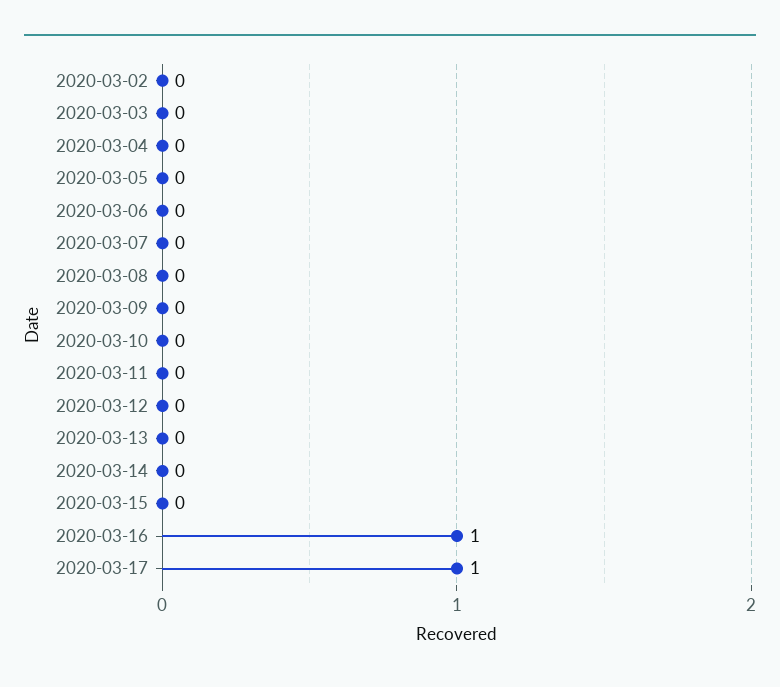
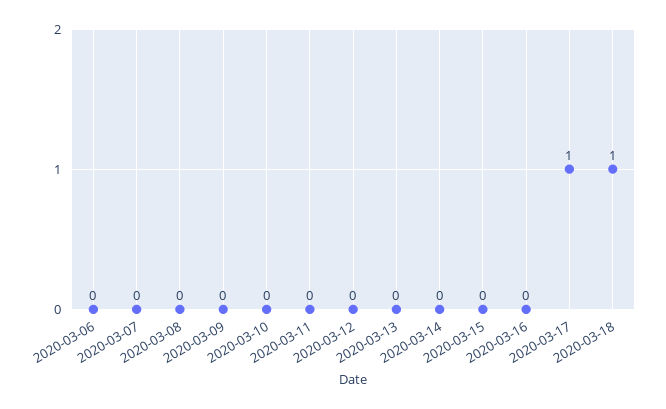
2020-03-02: 0 -> none
2020-03-03: 0 -> none
2020-03-04: 0 -> none
2020-03-05: 0 -> none
2020-03-16: 1 -> 0
2020-03-18: none -> 1

